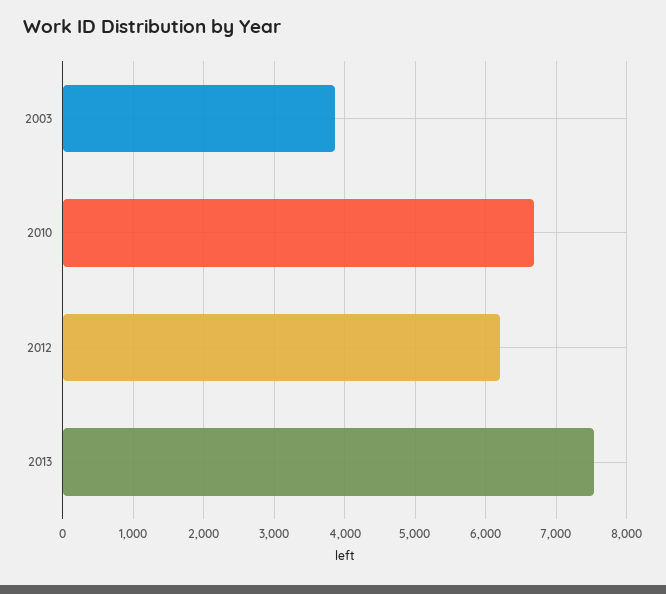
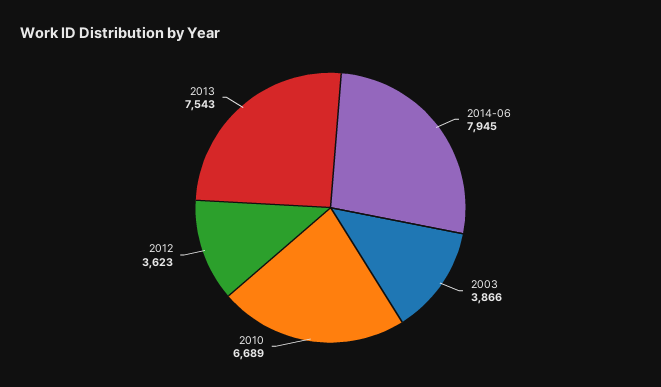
2012: 6200 -> 3623
2014-06: none -> 7945

